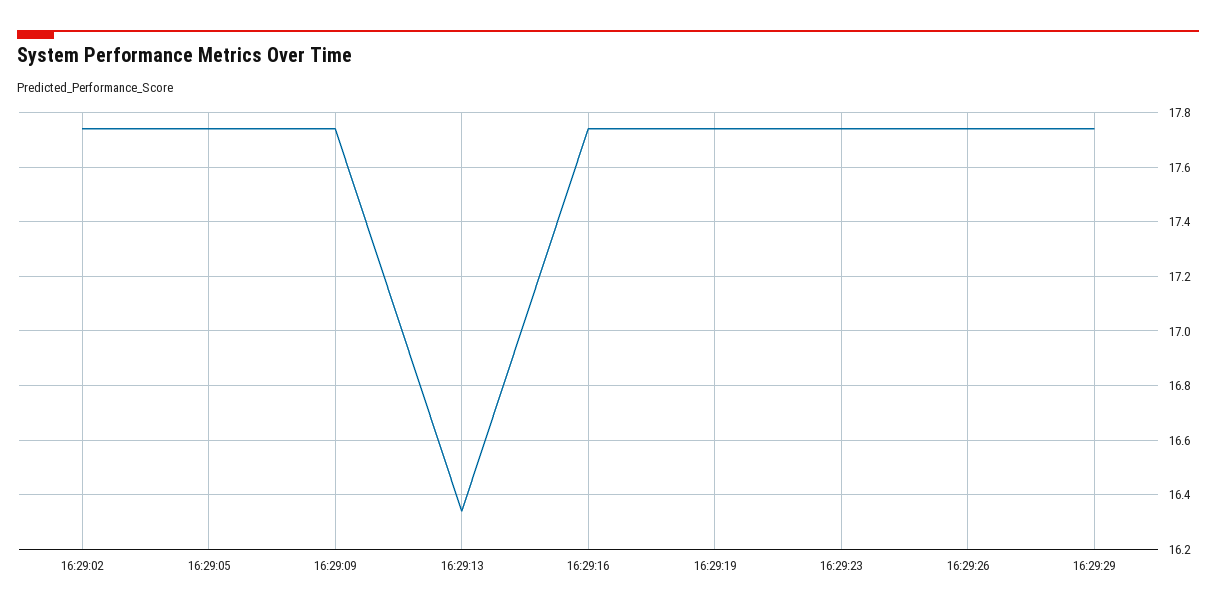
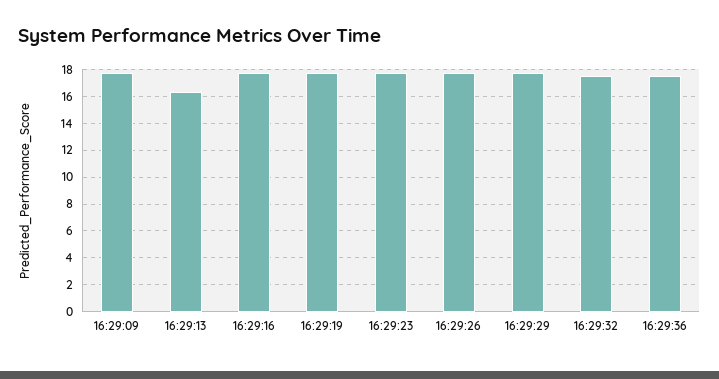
16:29:02: 17.75 -> none
16:29:05: 17.75 -> none
16:29:32: none -> 17.5
16:29:36: none -> 17.5

